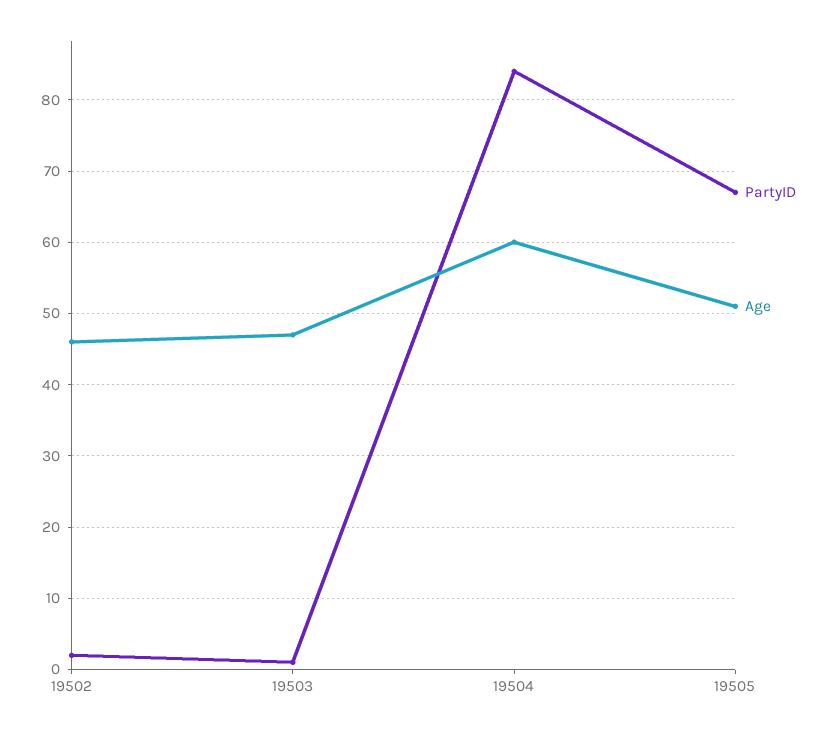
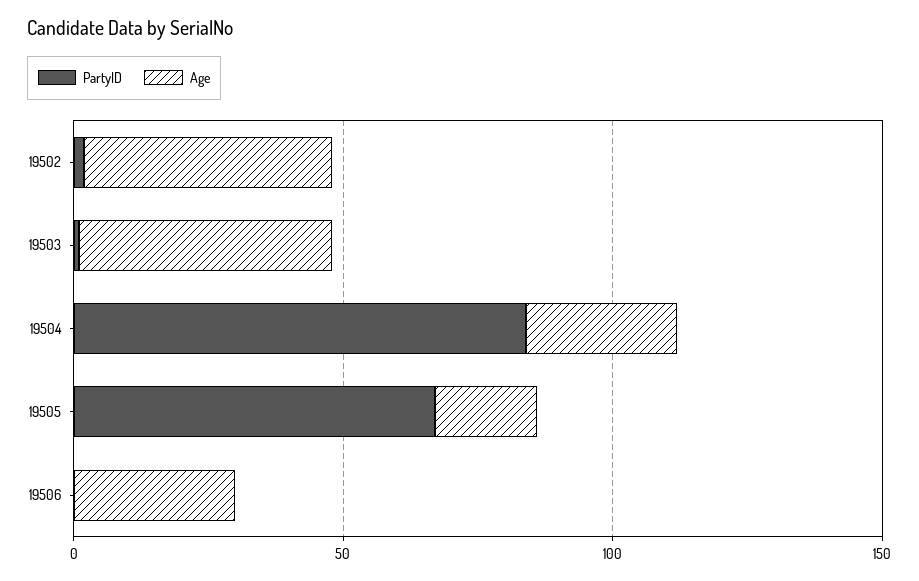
Age, 19504: 60 -> 30
Age, 19505: 51 -> 20
PartyID, 19506: none -> 0
Age, 19506: none -> 30

